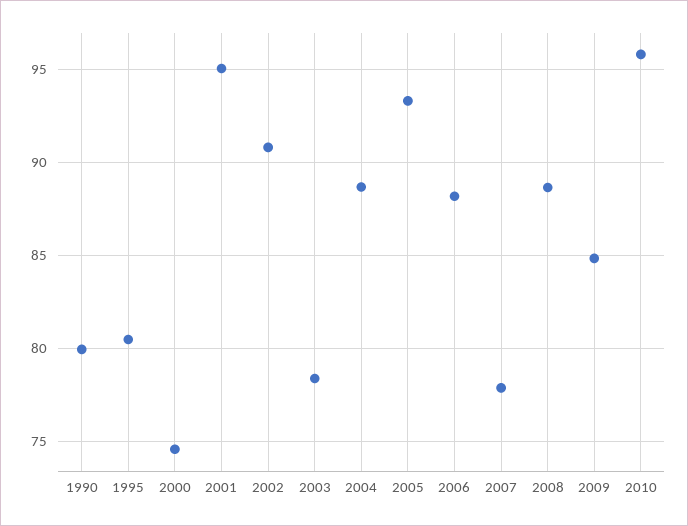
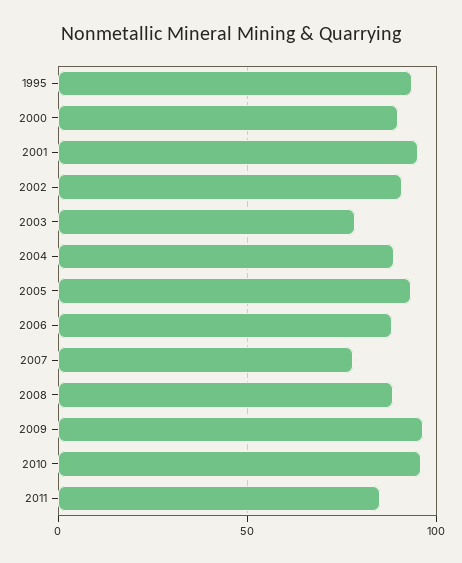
1990: 80 -> none
1995: 80.5 -> 95
2000: 74.5 -> 90
2009: 85 -> 95
2011: none -> 85

